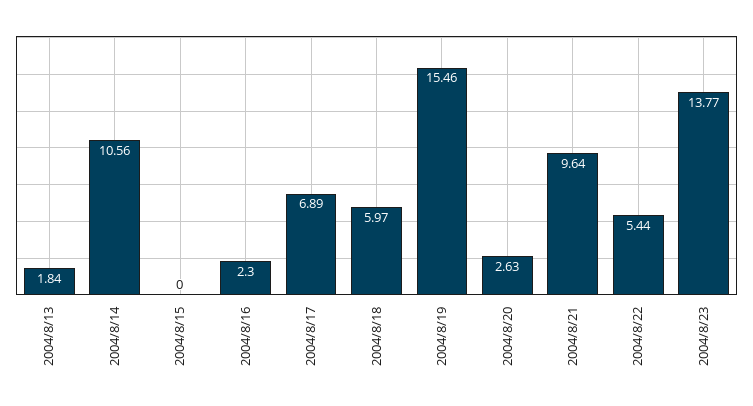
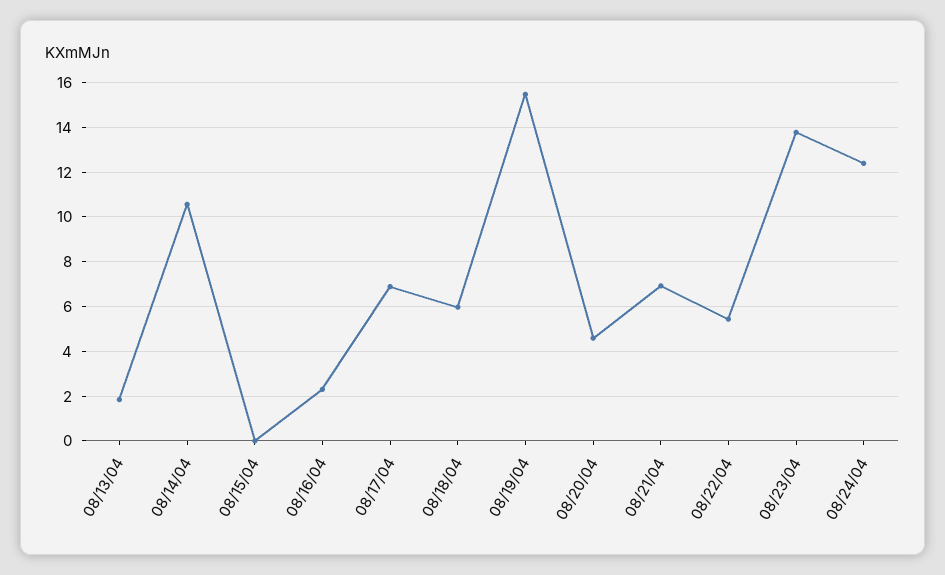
2004/8/20: 2.63 -> 4.5
2004/8/21: 9.64 -> 7
08/24/04: none -> 12.5

